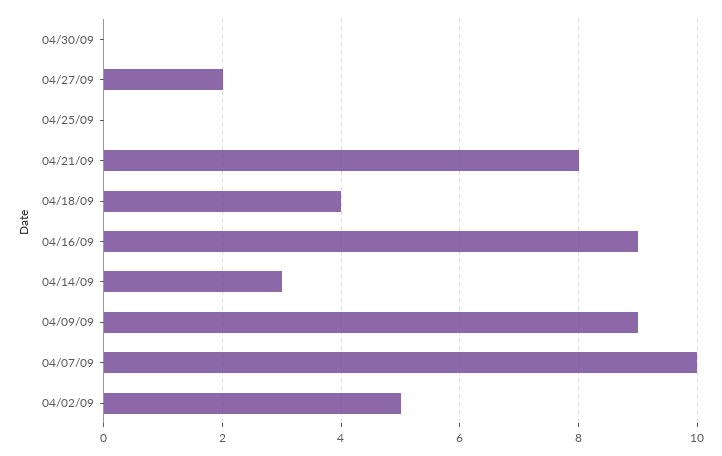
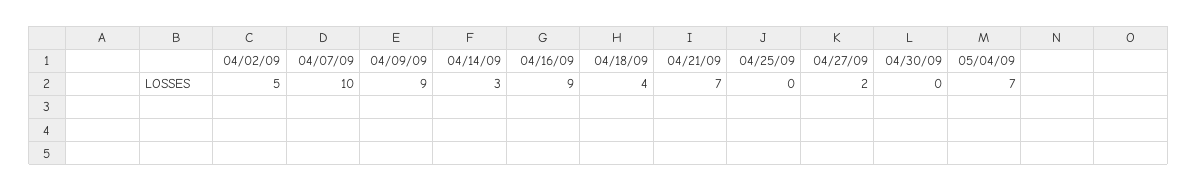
04/21/09: 8 -> 7
05/04/09: none -> 7

